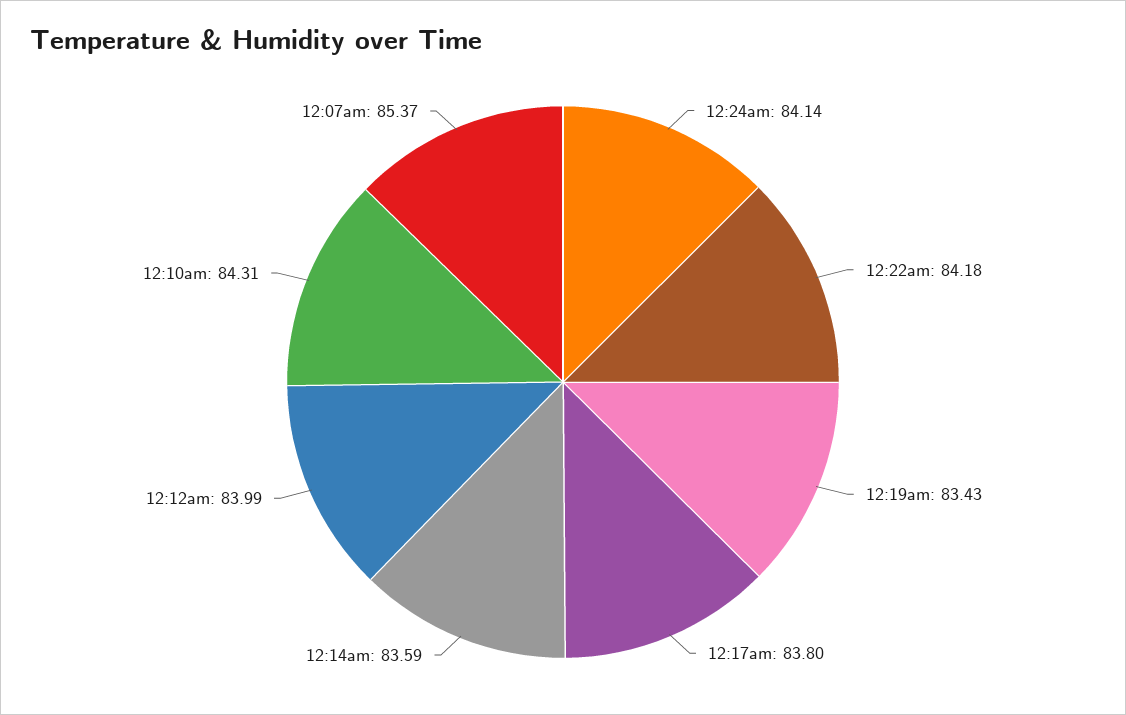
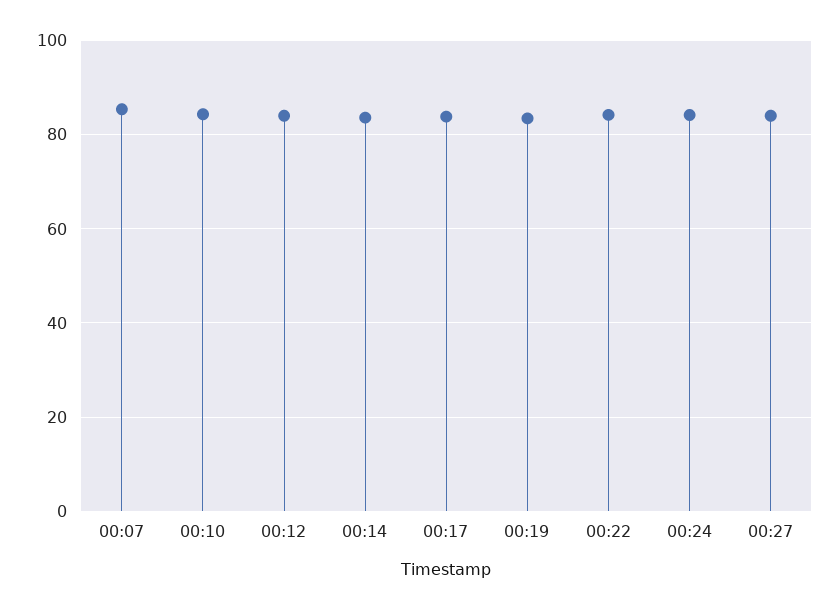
00:27: none -> 84

